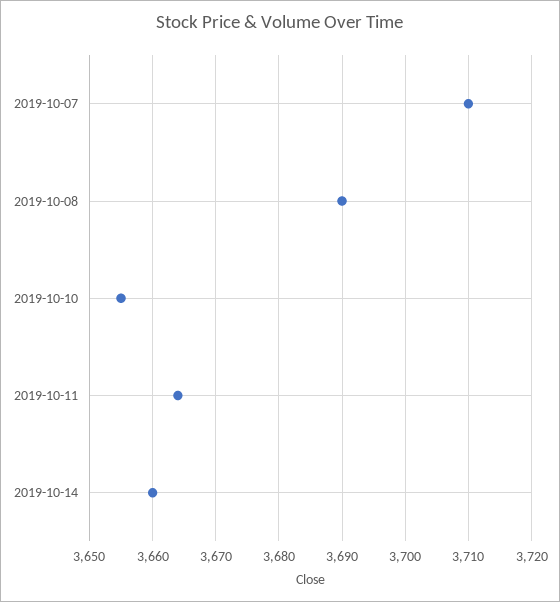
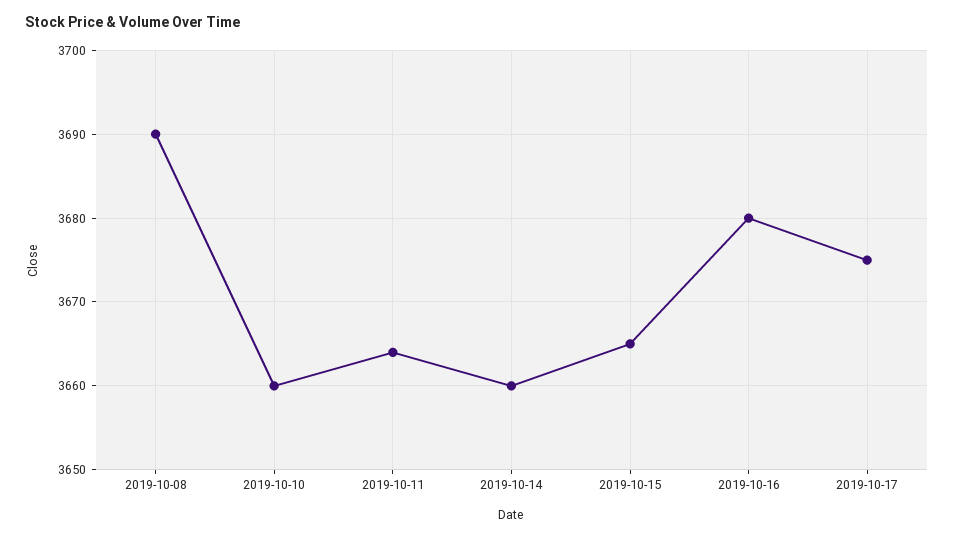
2019-10-07: 3710 -> none
2019-10-10: 3655 -> 3660
2019-10-15: none -> 3665
2019-10-16: none -> 3680
2019-10-17: none -> 3675

